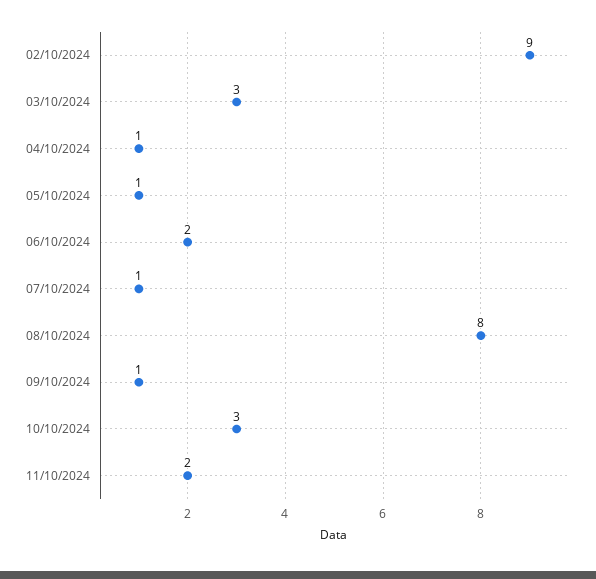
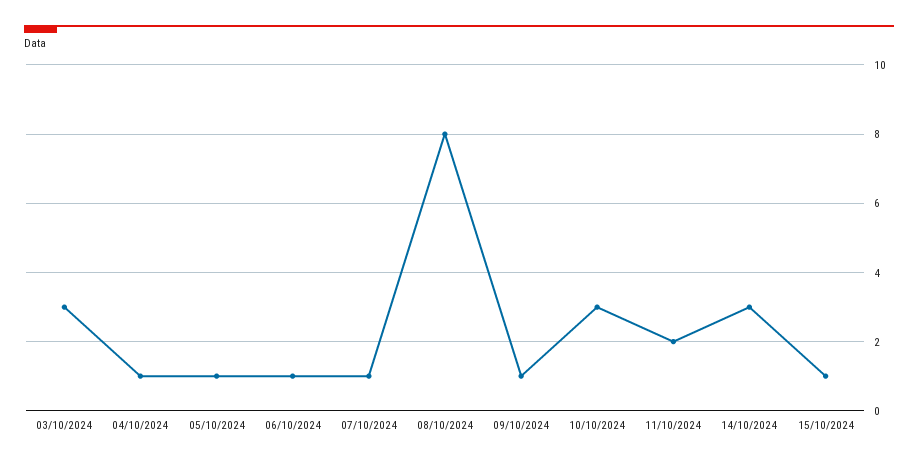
02/10/2024: 9 -> none
06/10/2024: 2 -> 1
14/10/2024: none -> 3
15/10/2024: none -> 1

